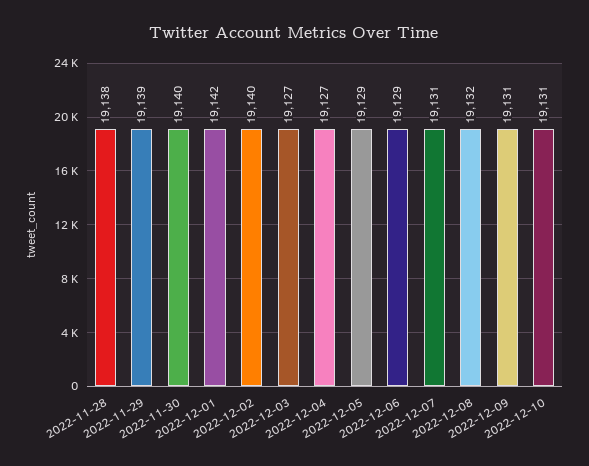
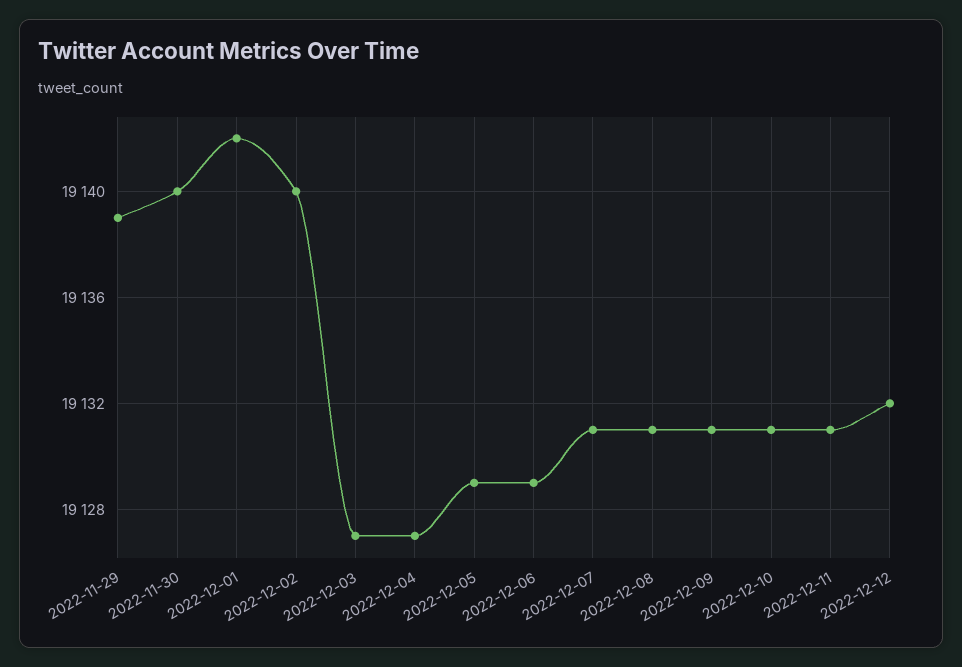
2022-11-28: 19138 -> none
2022-12-08: 19132 -> 19131
2022-12-11: none -> 19131
2022-12-12: none -> 19132

